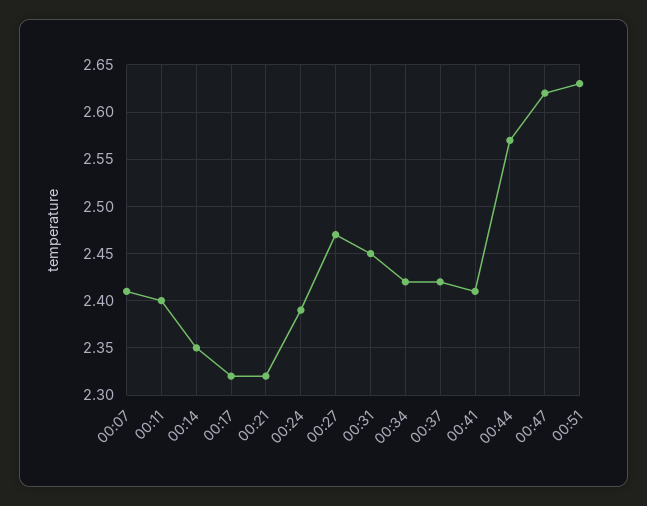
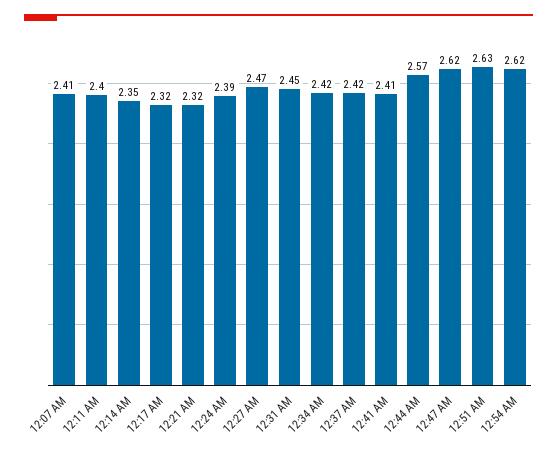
12:54 AM: none -> 2.62

